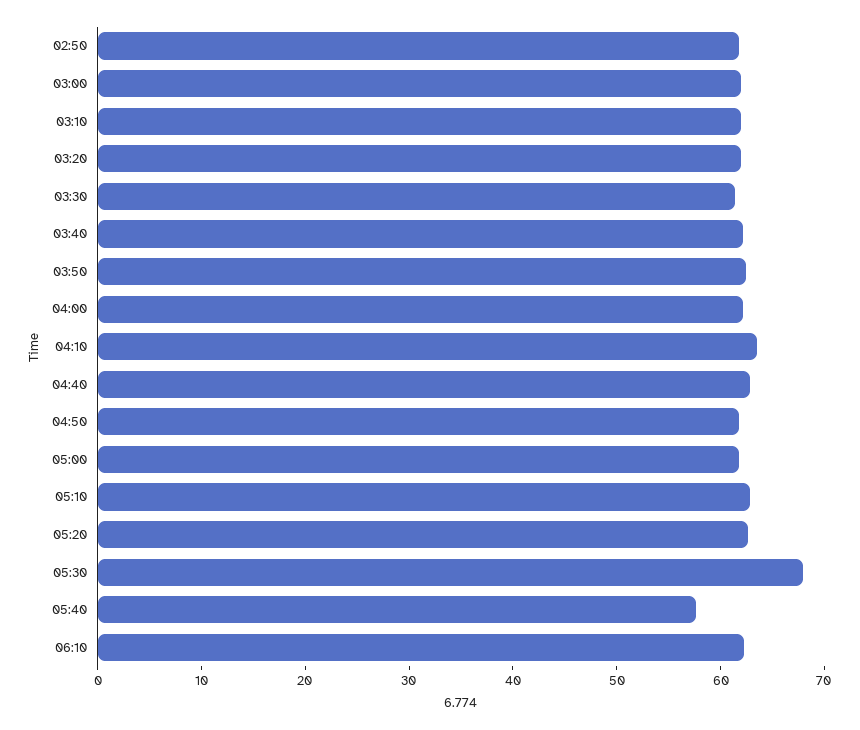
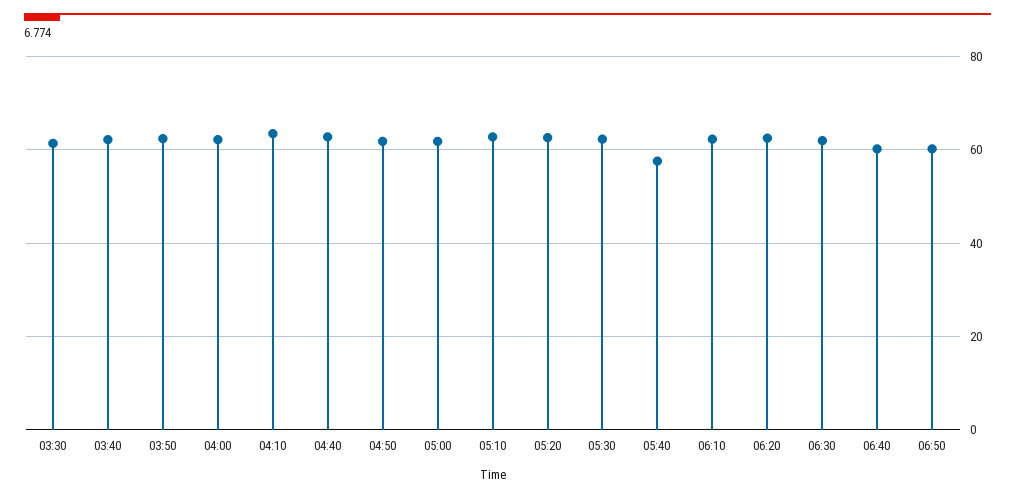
02:50: 62 -> none
03:00: 62 -> none
03:10: 62 -> none
03:20: 62 -> none
05:30: 68 -> 62
06:20: none -> 62
06:30: none -> 62
06:40: none -> 60
06:50: none -> 60

